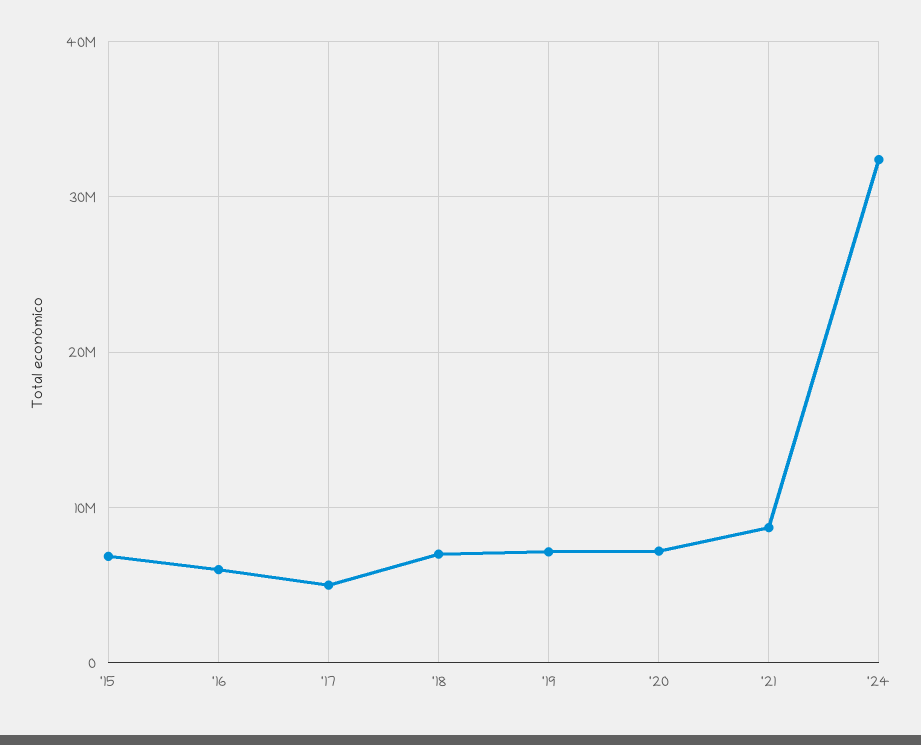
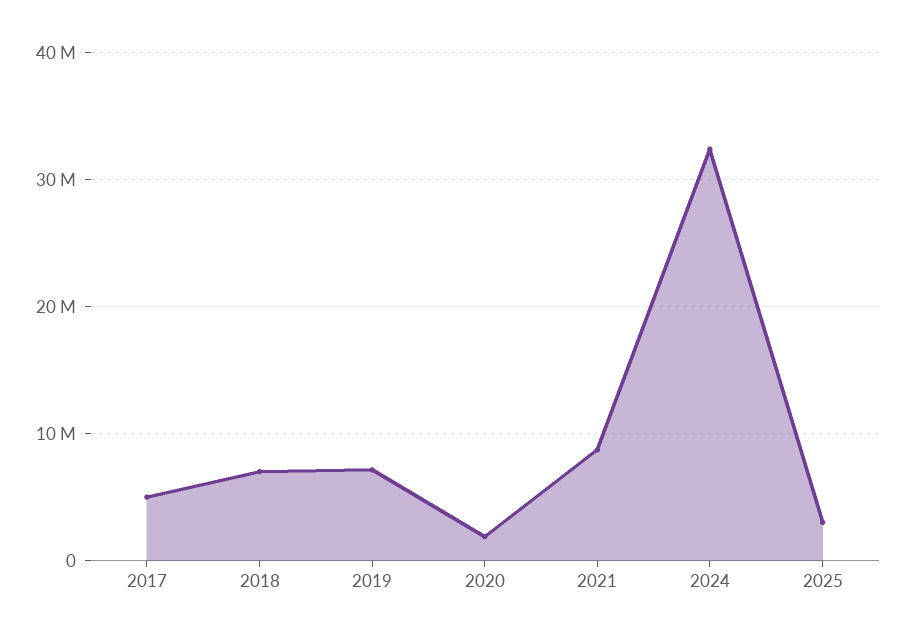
'15: 7000000 -> none
'16: 6000000 -> none
'20: 7000000 -> 2000000
2025: none -> 3000000

